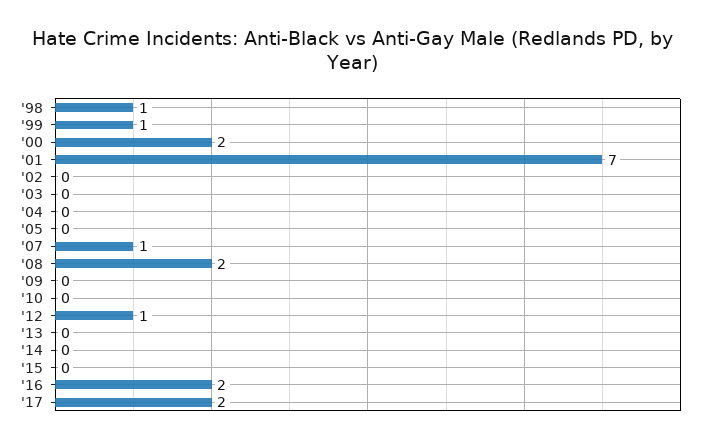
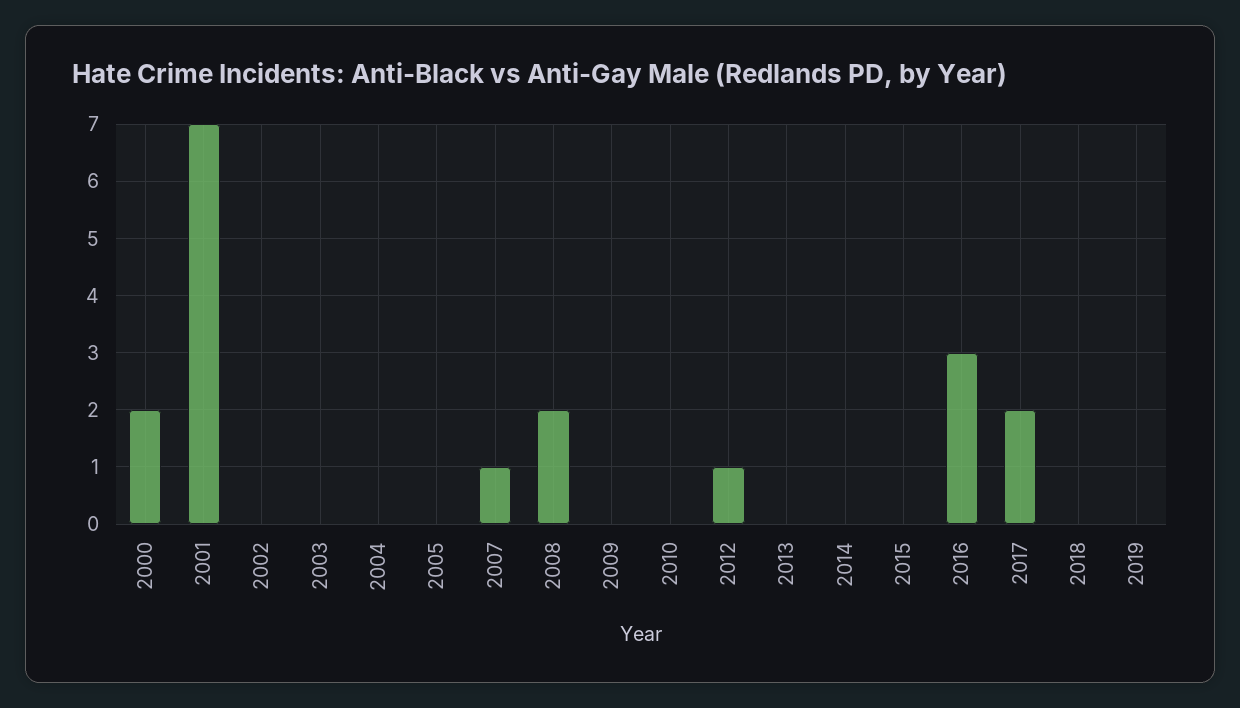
'98: 1 -> none
'99: 1 -> none
'16: 2 -> 3
2018: none -> 0
2019: none -> 0

